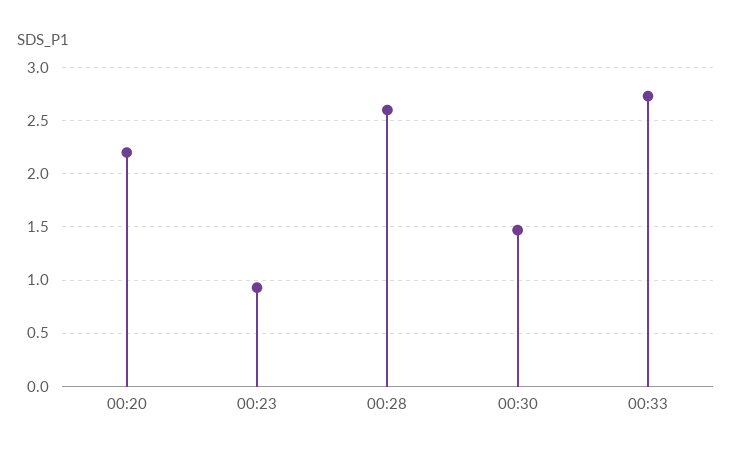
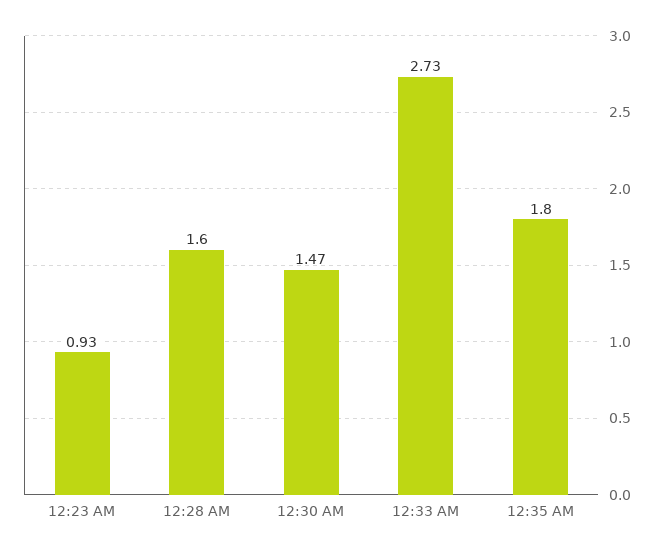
00:20: 2.2 -> none
00:28: 2.6 -> 1.6
12:35 AM: none -> 1.8

